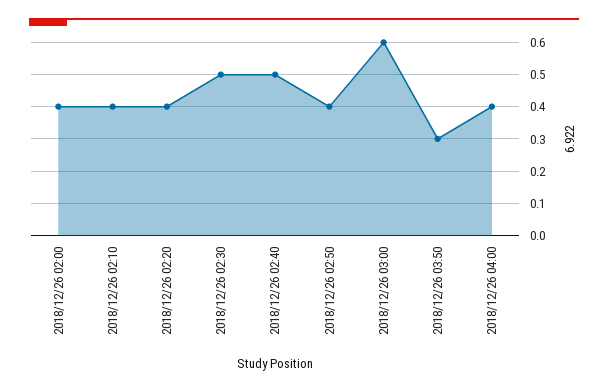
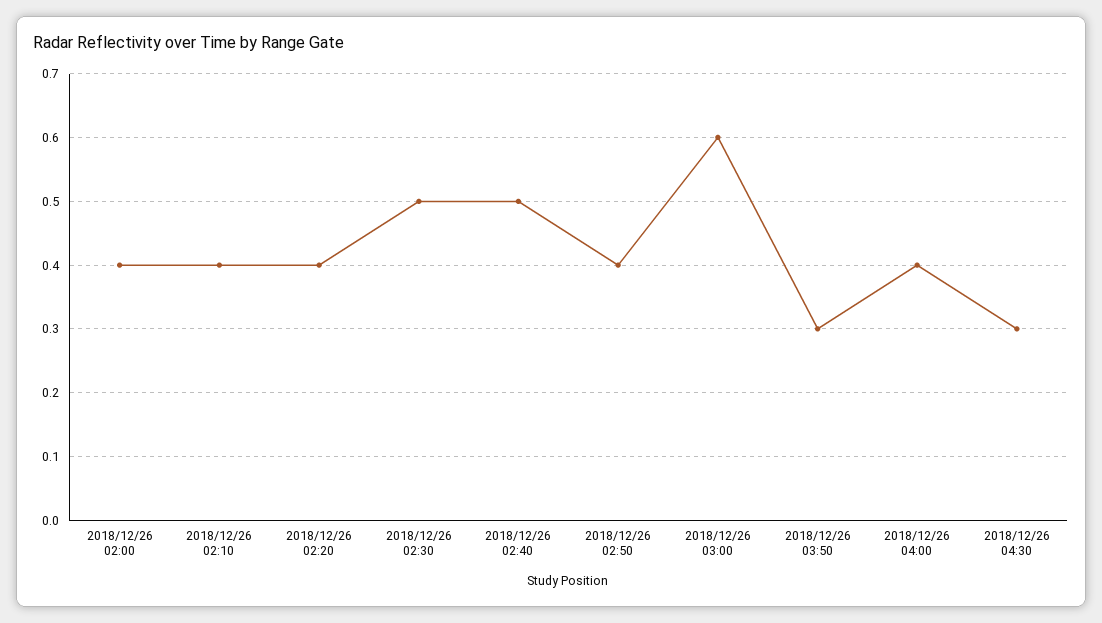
2018/12/26 04:30: none -> 0.3

